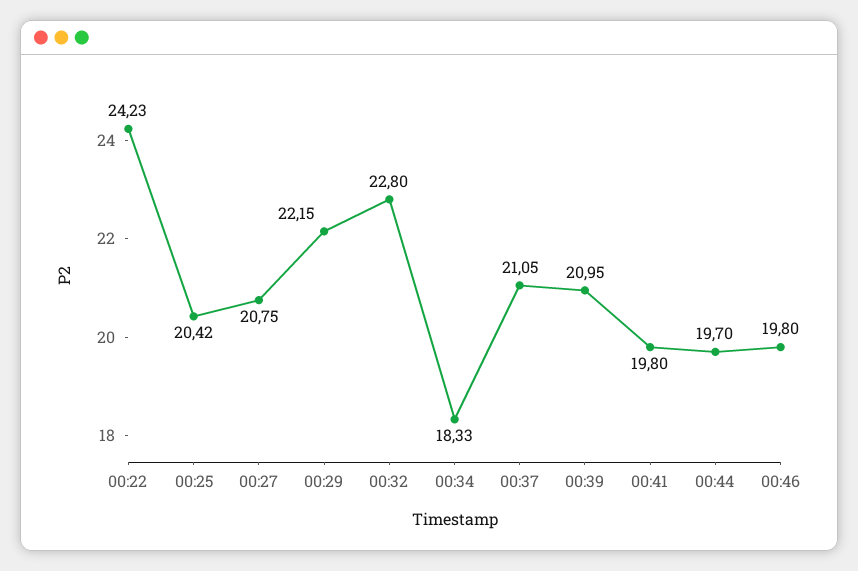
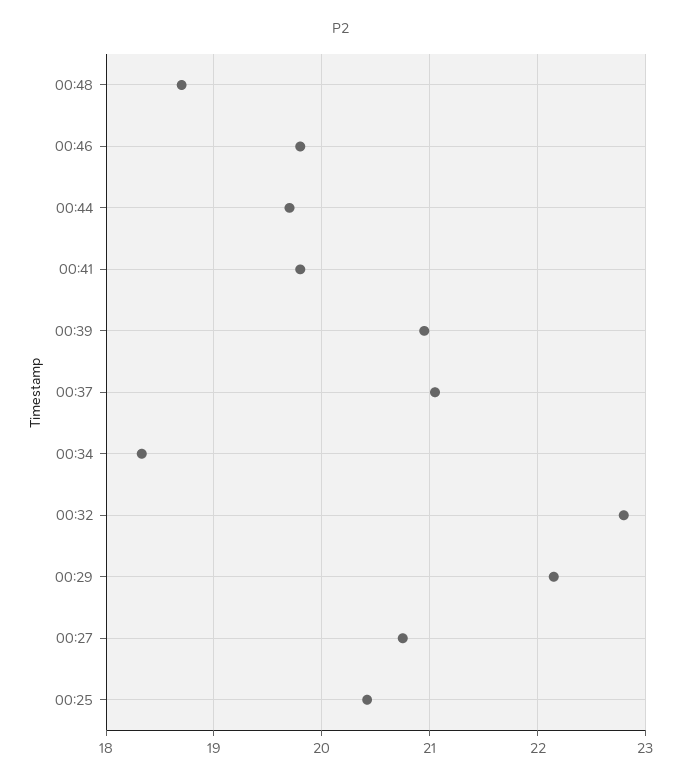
00:22: 24.23 -> none
00:48: none -> 18.7

